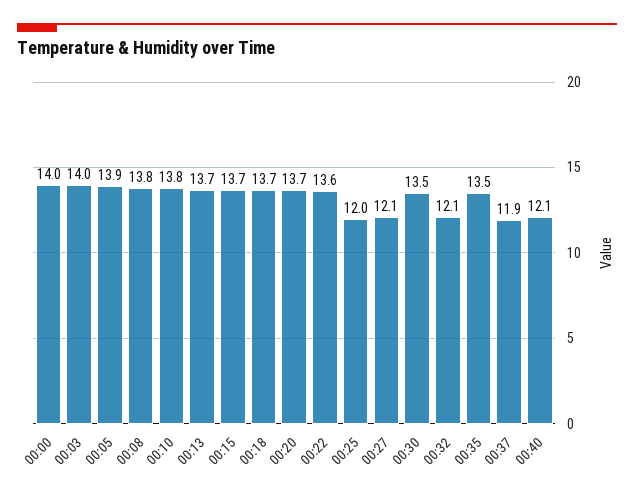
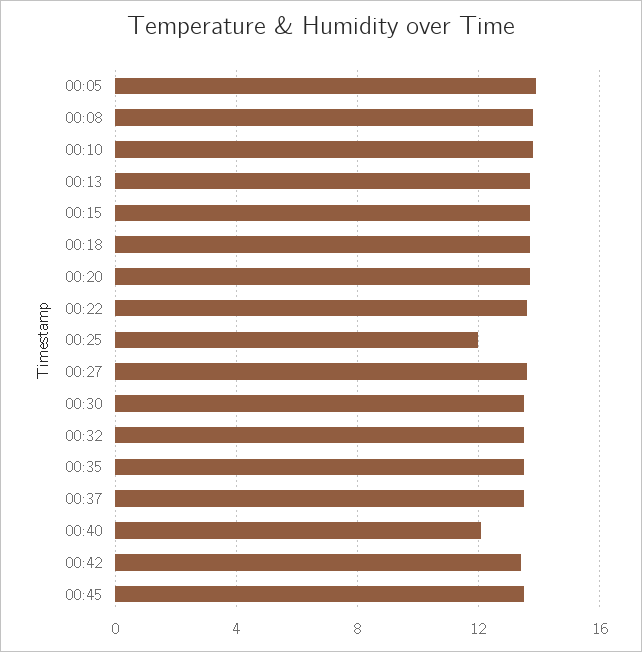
00:00: 14 -> none
00:03: 14 -> none
00:27: 12.1 -> 13.5
00:32: 12.1 -> 13.5
00:37: 11.9 -> 13.5
00:42: none -> 13.5
00:45: none -> 13.5

